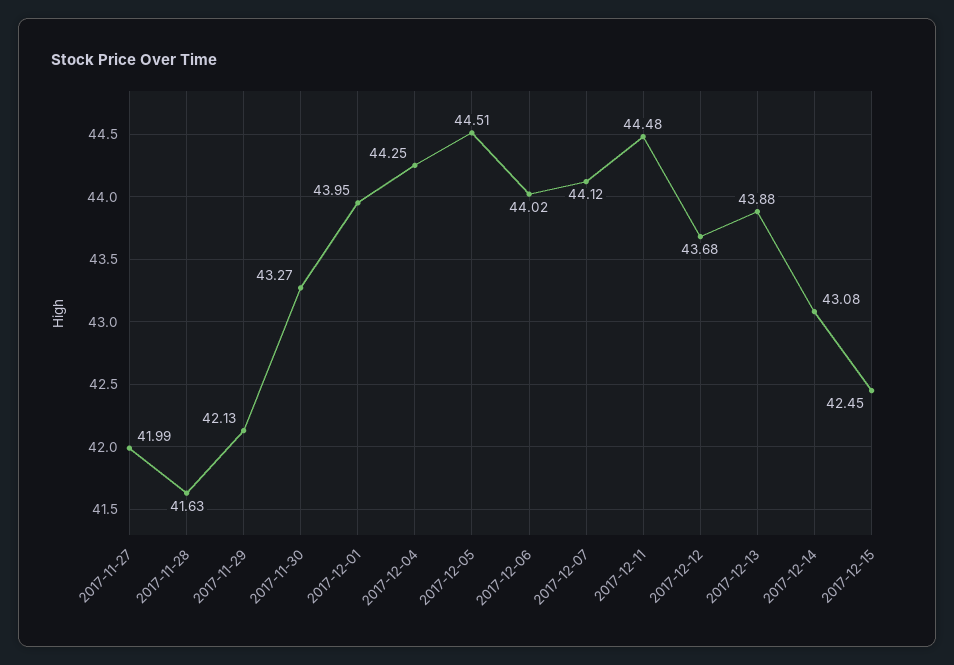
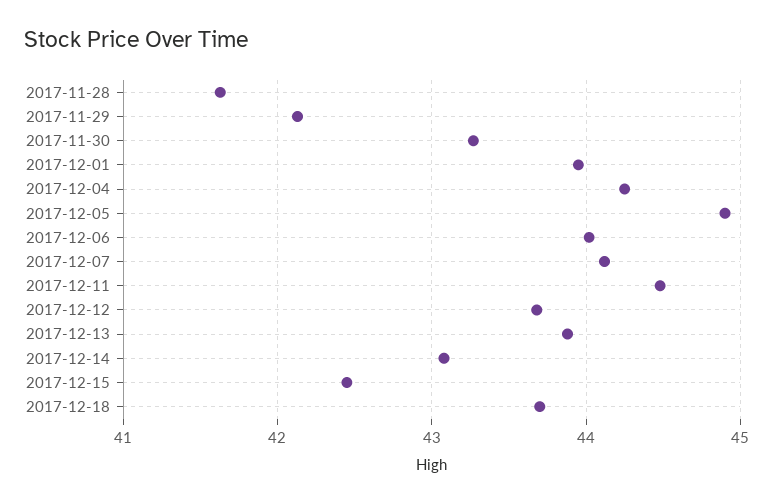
2017-11-27: 41.99 -> none
2017-12-05: 44.51 -> 44.9
2017-12-18: none -> 43.7

